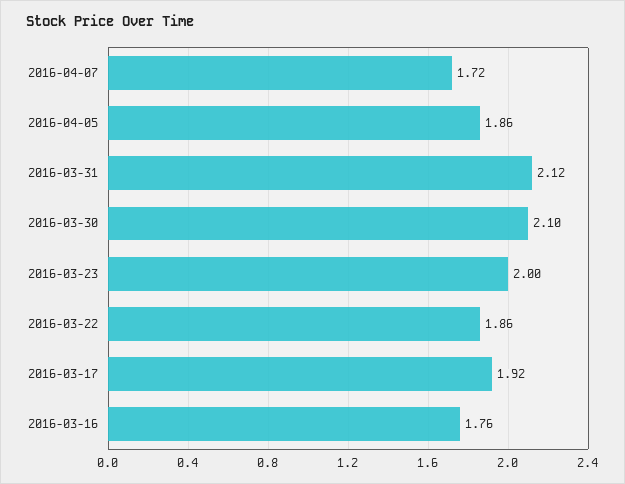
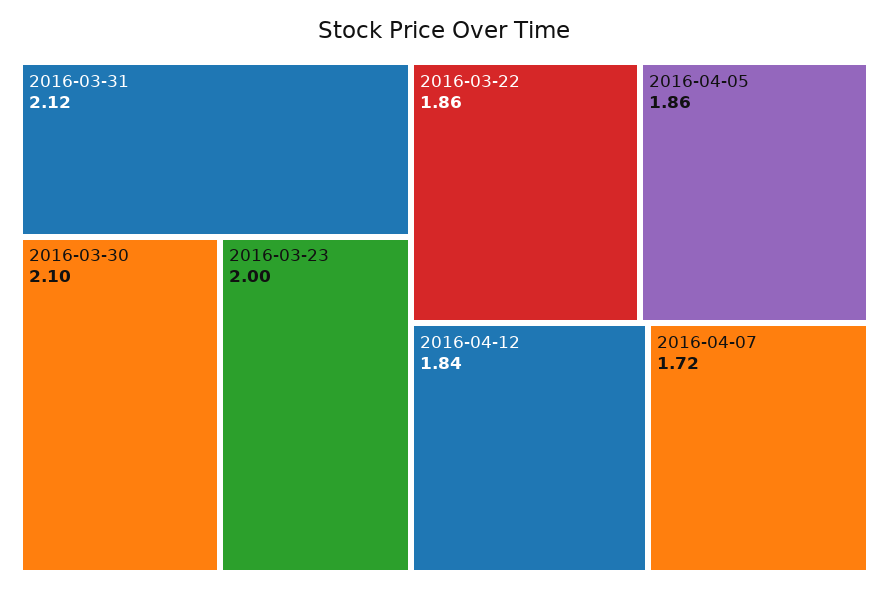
2016-03-17: 1.92 -> none
2016-03-16: 1.76 -> none
2016-04-12: none -> 1.84

